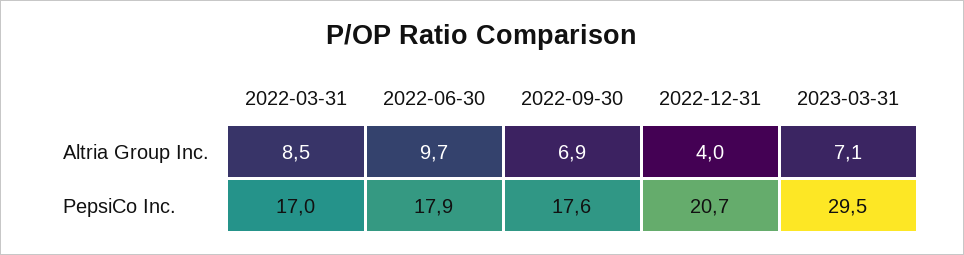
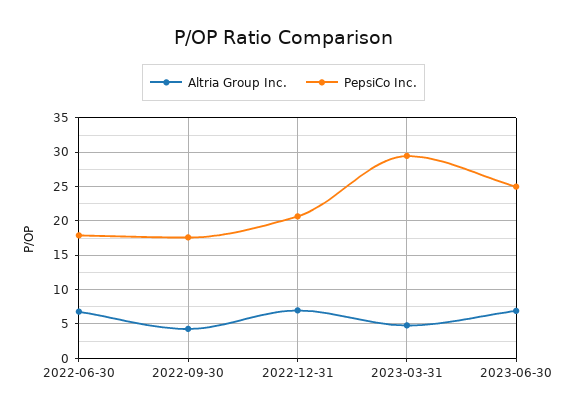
Altria Group Inc., 2022-03-31: 8.5 -> none
Altria Group Inc., 2022-06-30: 9.7 -> 7
Altria Group Inc., 2022-09-30: 6.9 -> 4
Altria Group Inc., 2022-12-31: 4 -> 7
Altria Group Inc., 2023-03-31: 7.1 -> 5
PepsiCo Inc., 2022-03-31: 17 -> none
Altria Group Inc., 2023-06-30: none -> 7
PepsiCo Inc., 2023-06-30: none -> 25

